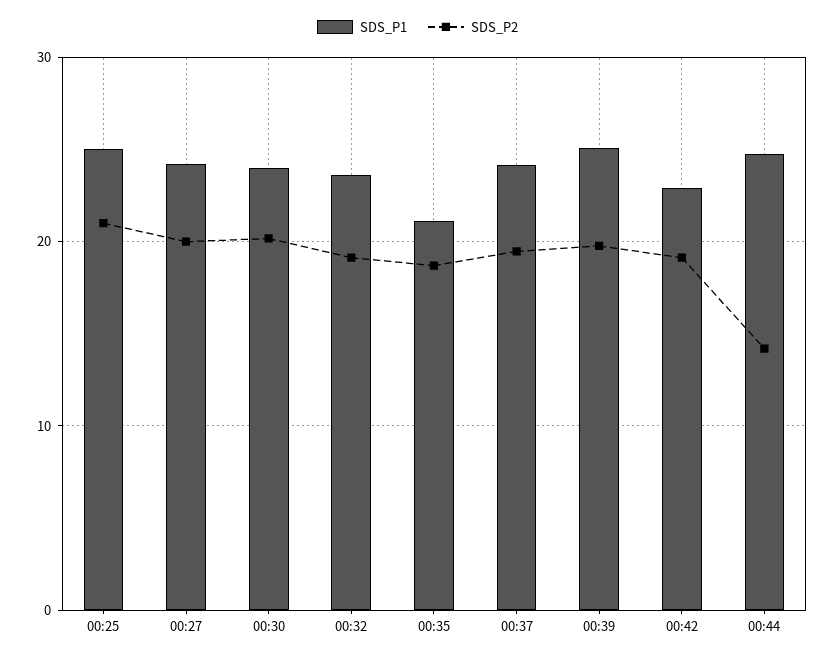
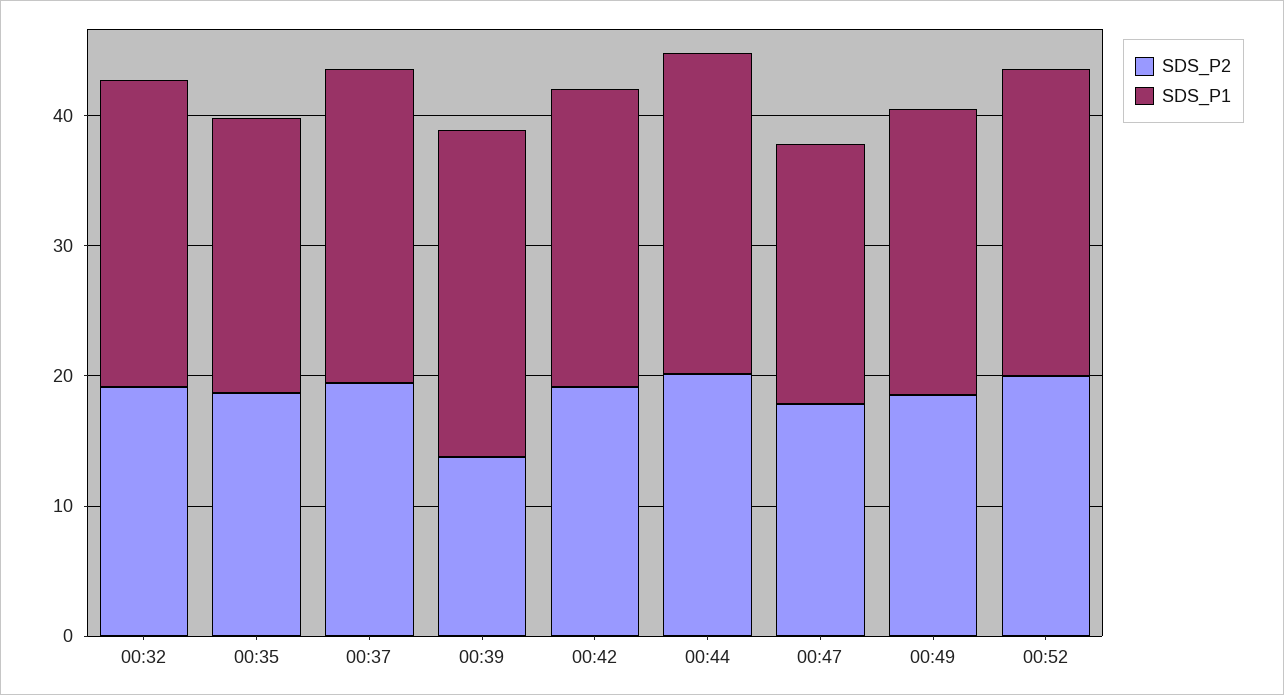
SDS_P1, 00:25: 25 -> none
SDS_P2, 00:25: 21 -> none
SDS_P1, 00:27: 24 -> none
SDS_P2, 00:27: 20 -> none
SDS_P1, 00:30: 24 -> none
SDS_P2, 00:30: 20 -> none
SDS_P2, 00:39: 20 -> 14
SDS_P2, 00:44: 14 -> 20
SDS_P2, 00:47: none -> 18
SDS_P1, 00:47: none -> 20
SDS_P2, 00:49: none -> 18
SDS_P1, 00:49: none -> 22
SDS_P2, 00:52: none -> 20
SDS_P1, 00:52: none -> 24

